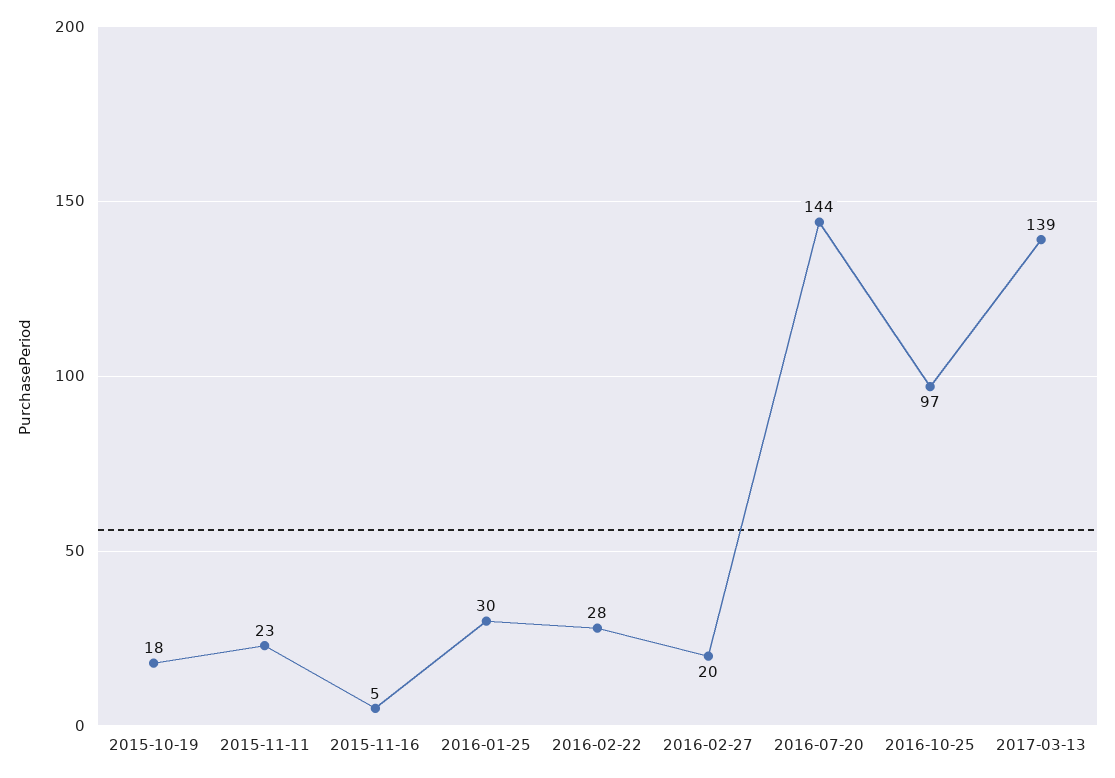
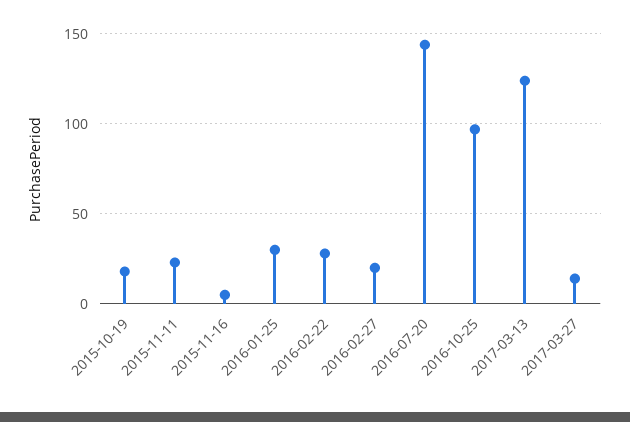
2017-03-13: 139 -> 125
2017-03-27: none -> 15

